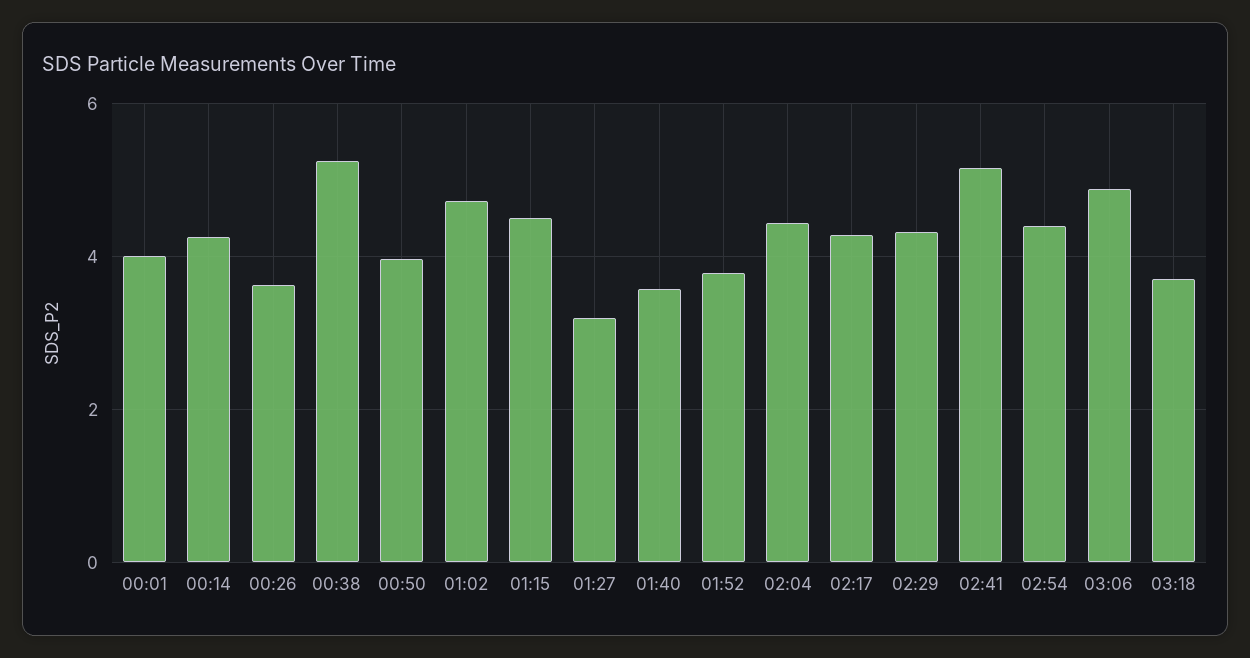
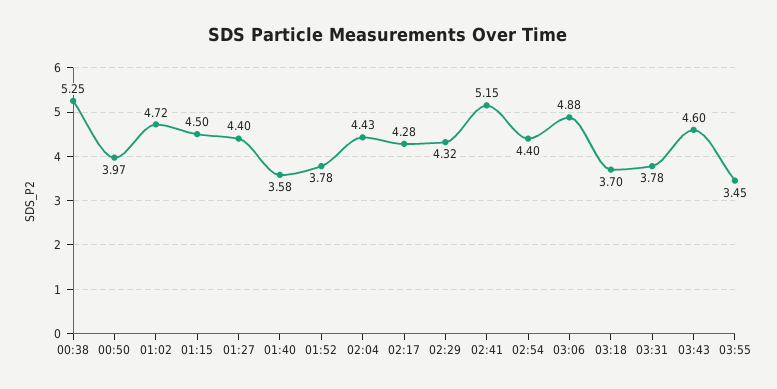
00:01: 4 -> none
00:14: 4.2 -> none
00:26: 3.6 -> none
01:27: 3.2 -> 4.4
03:31: none -> 3.78
03:43: none -> 4.6
03:55: none -> 3.45

